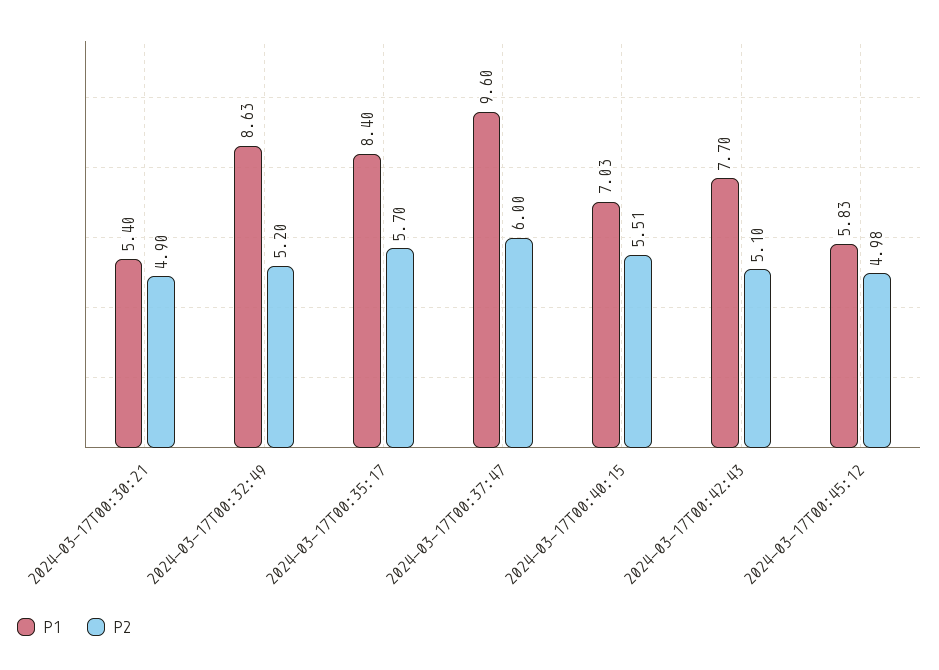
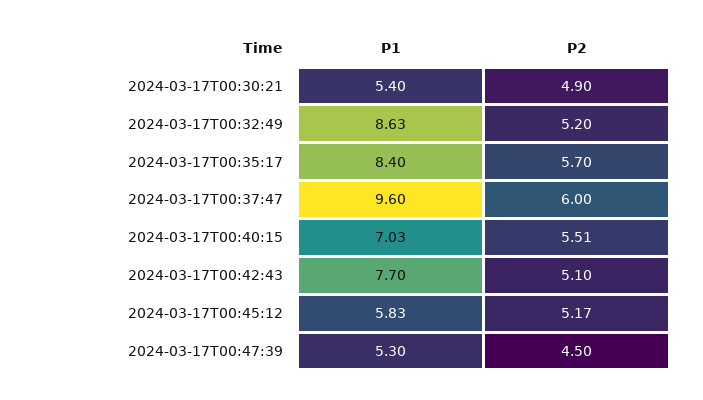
P2, 2024-03-17T00:45:12: 4.98 -> 5.17
P1, 2024-03-17T00:47:39: none -> 5.3
P2, 2024-03-17T00:47:39: none -> 4.5

